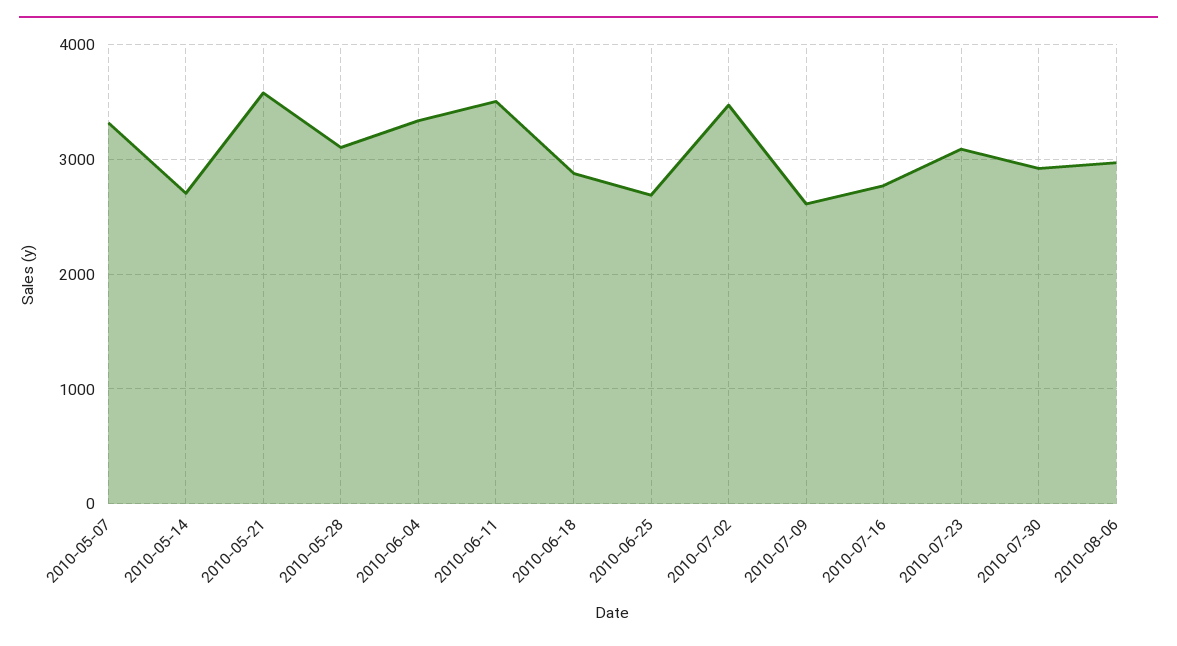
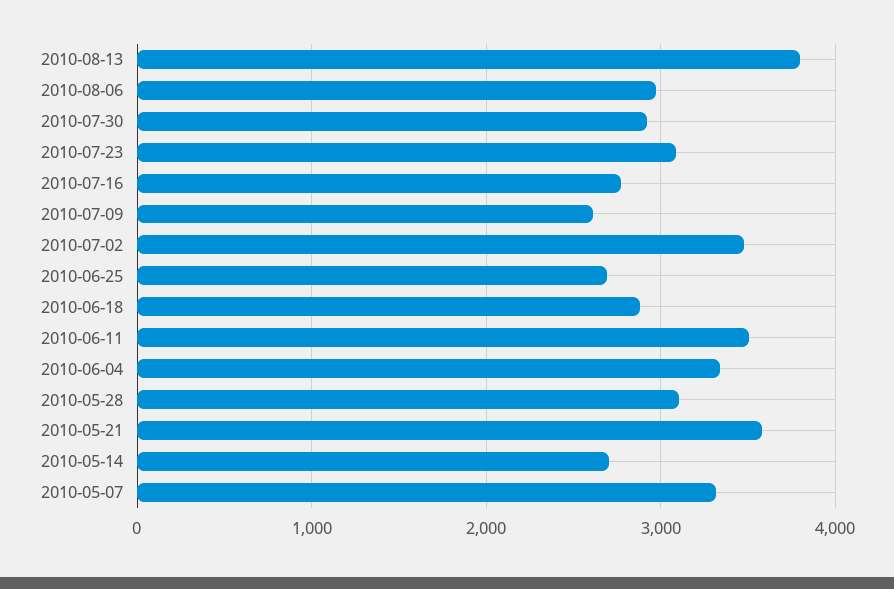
2010-08-13: none -> 3800

